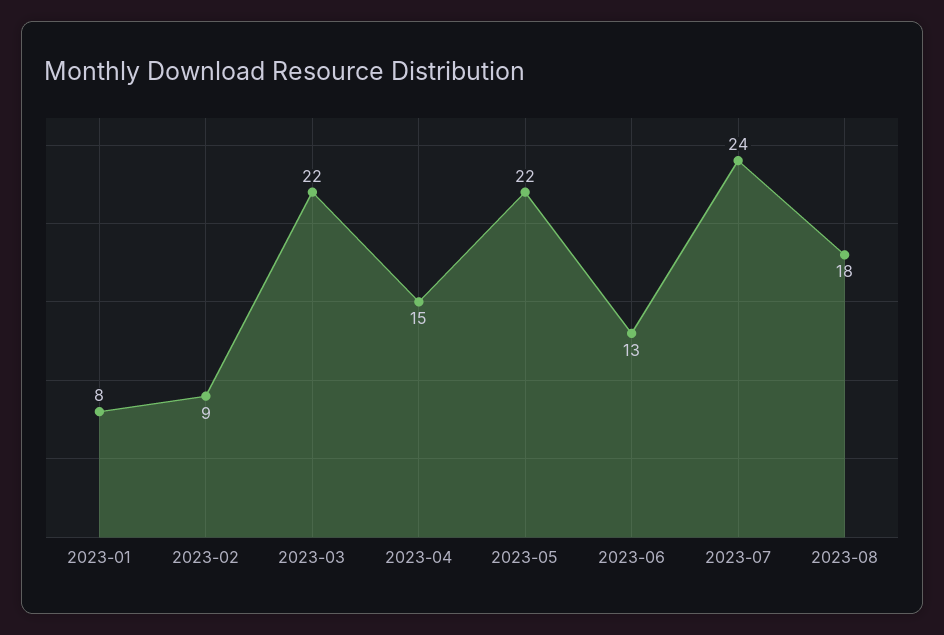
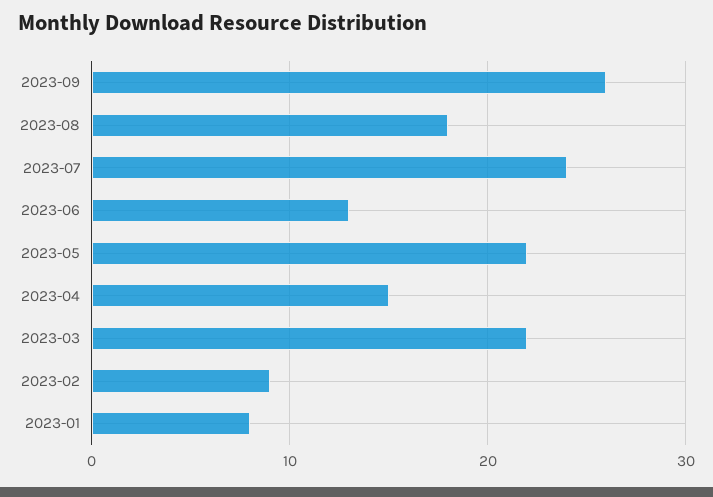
2023-09: none -> 26

